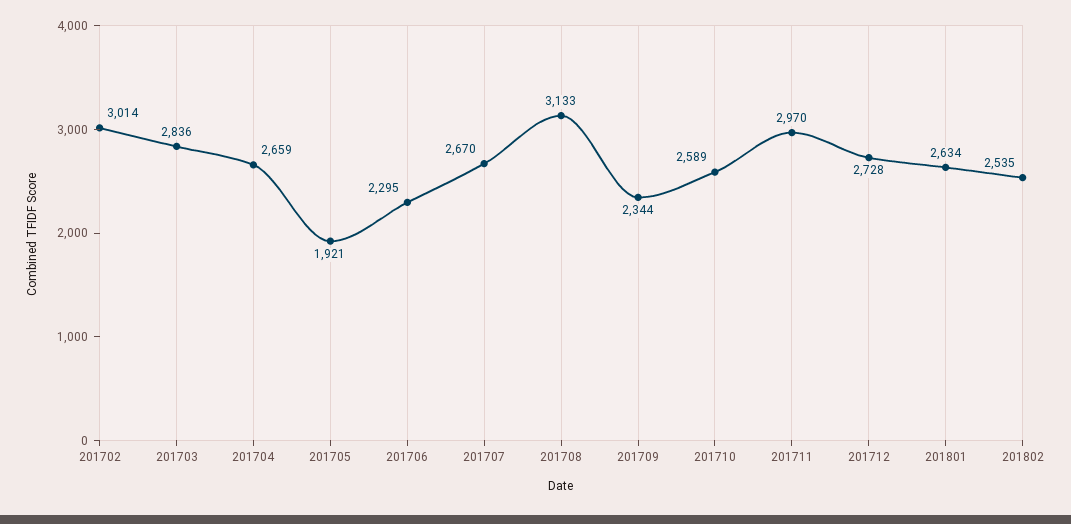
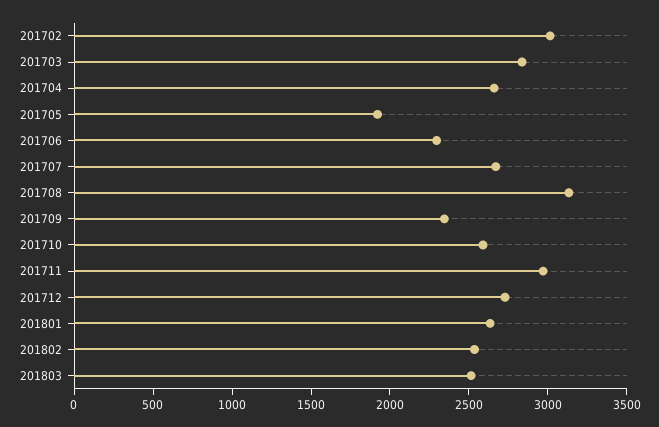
201803: none -> 2500

